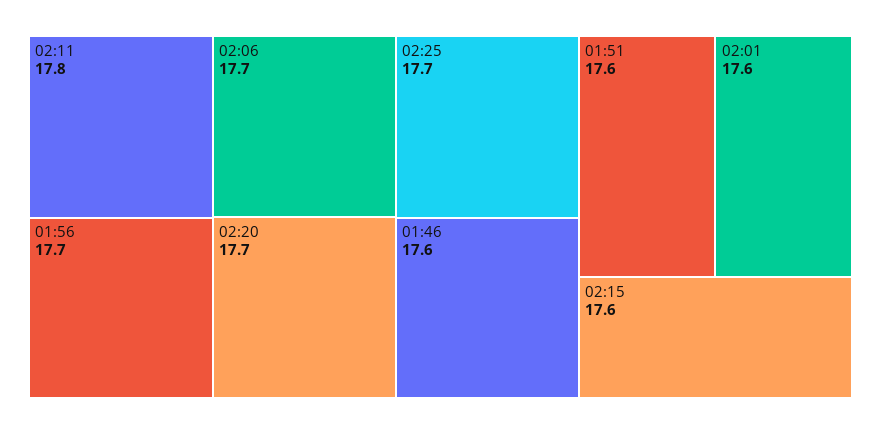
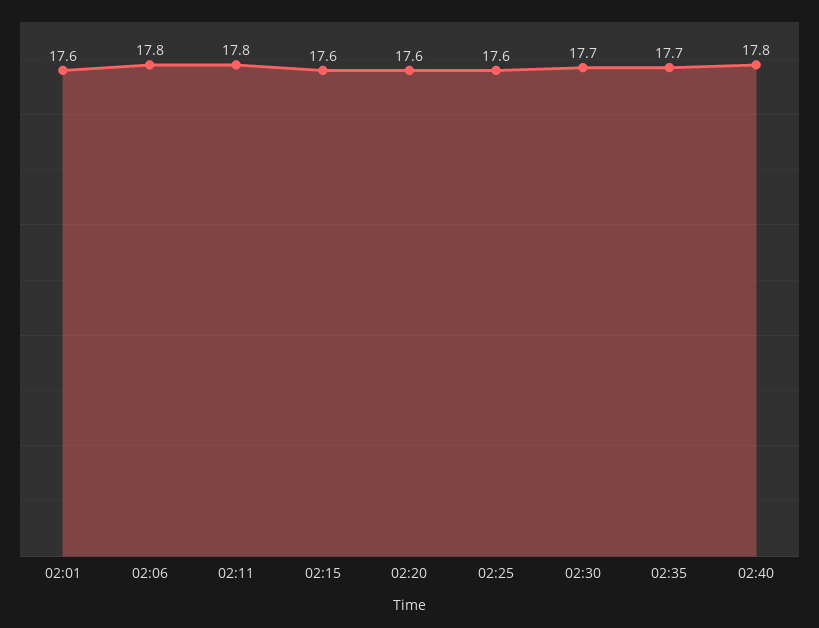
01:56: 17.7 -> none
02:06: 17.7 -> 17.8
02:20: 17.7 -> 17.6
02:25: 17.7 -> 17.6
01:46: 17.6 -> none
01:51: 17.6 -> none
02:30: none -> 17.7
02:35: none -> 17.7
02:40: none -> 17.8

